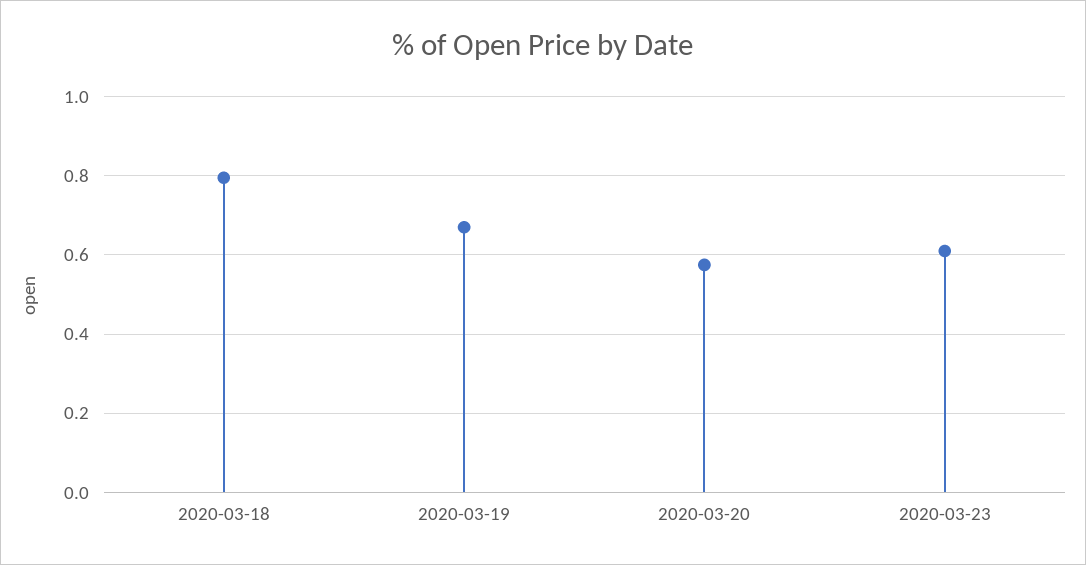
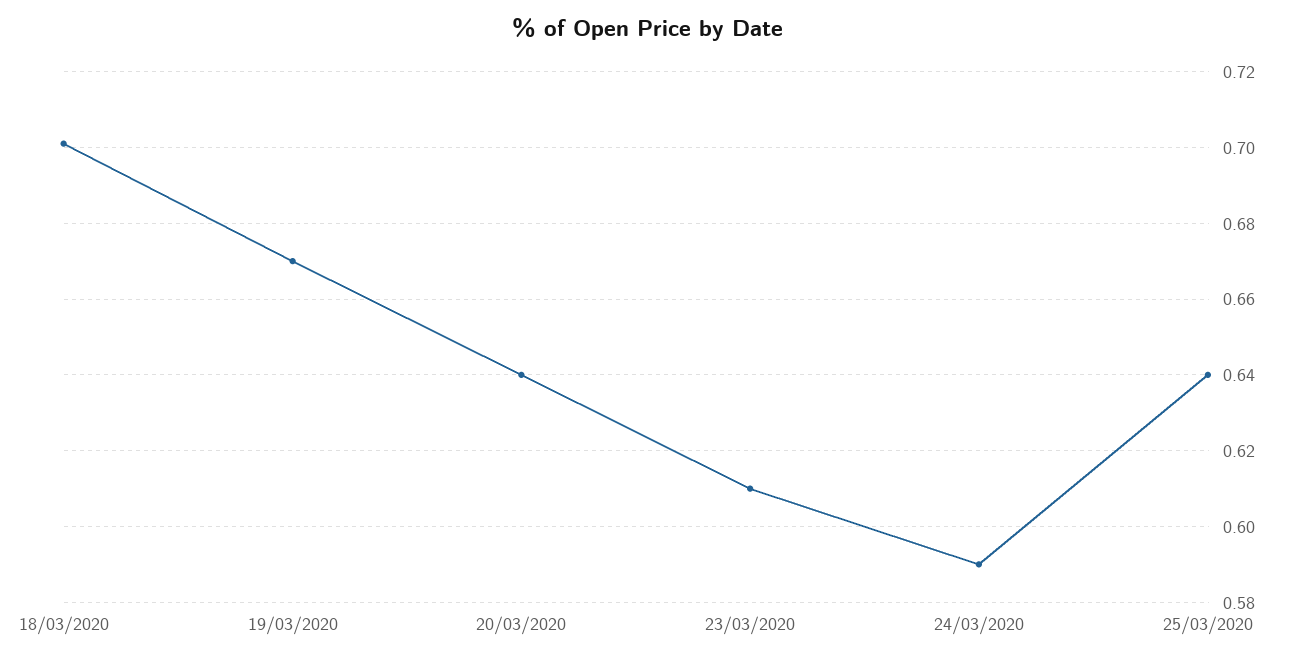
2020-03-18: 0.8 -> 0.7
2020-03-20: 0.58 -> 0.64
24/03/2020: none -> 0.59
25/03/2020: none -> 0.64

